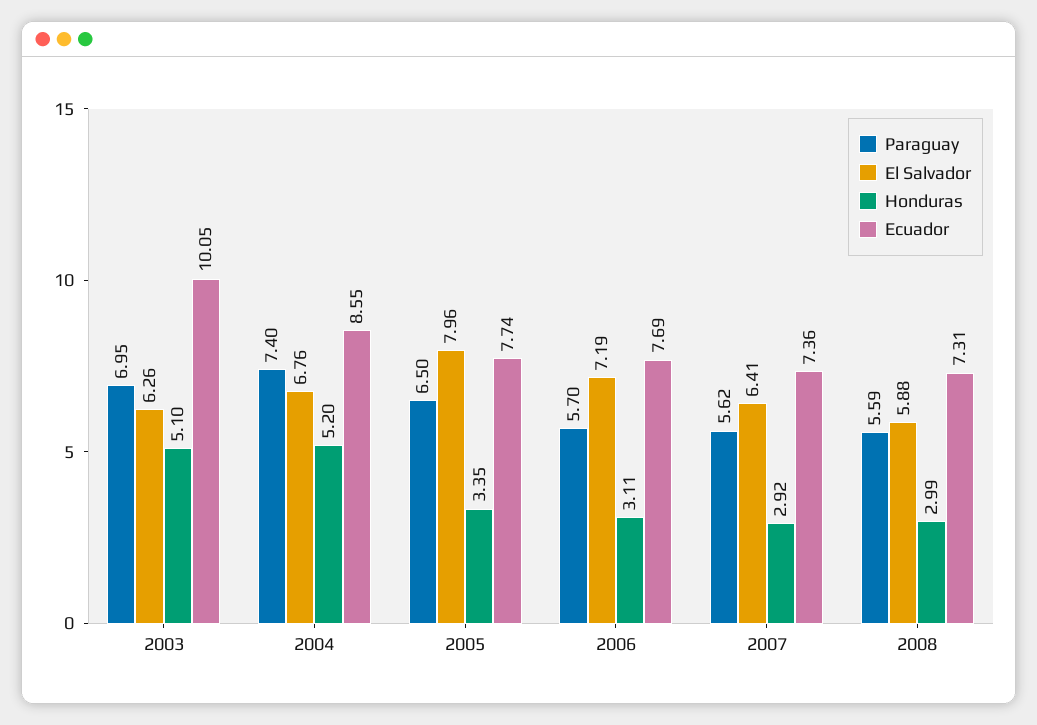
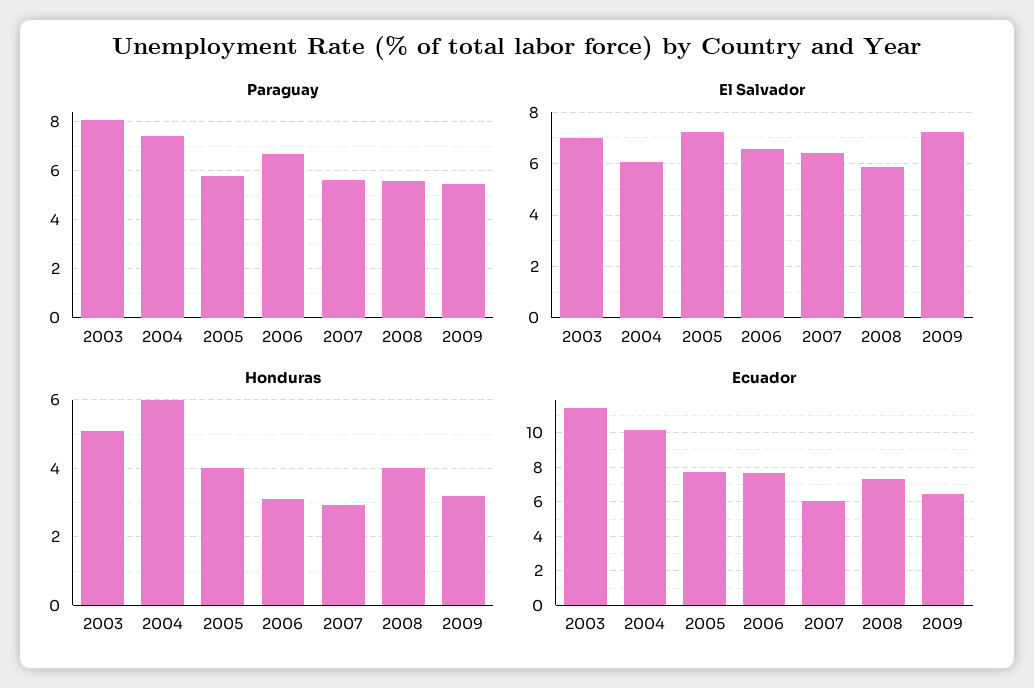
Paraguay, 2003: 6.95 -> 8
El Salvador, 2003: 6.26 -> 7
Ecuador, 2003: 10.05 -> 11.5
El Salvador, 2004: 6.76 -> 6
Honduras, 2004: 5.2 -> 6
Ecuador, 2004: 8.55 -> 10
Paraguay, 2005: 6.5 -> 5.75
El Salvador, 2005: 7.96 -> 7.25
Honduras, 2005: 3.35 -> 4
Paraguay, 2006: 5.7 -> 6.75
El Salvador, 2006: 7.19 -> 6.5
Ecuador, 2007: 7.36 -> 6
Honduras, 2008: 2.99 -> 4
Paraguay, 2009: none -> 5.5
El Salvador, 2009: none -> 7.25
Honduras, 2009: none -> 3.2
Ecuador, 2009: none -> 6.5

